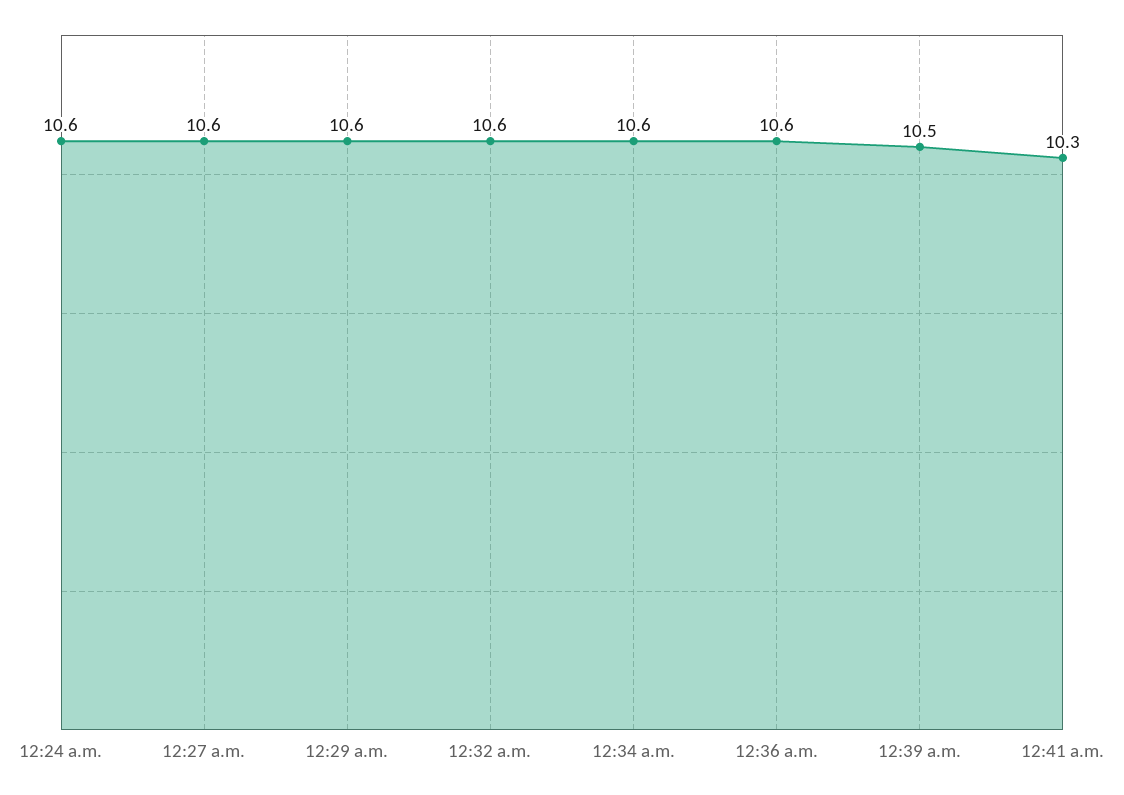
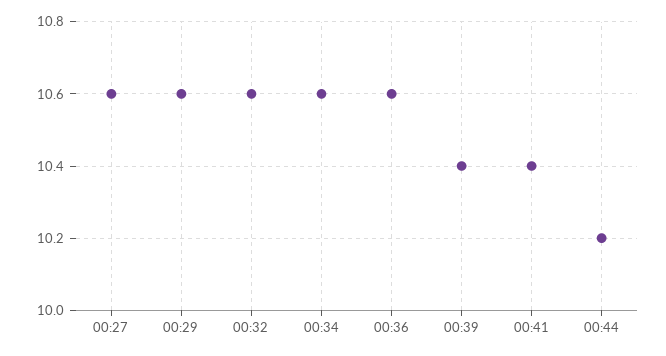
12:24 a.m.: 10.6 -> none
12:39 a.m.: 10.5 -> 10.4
12:41 a.m.: 10.3 -> 10.4
00:44: none -> 10.2

